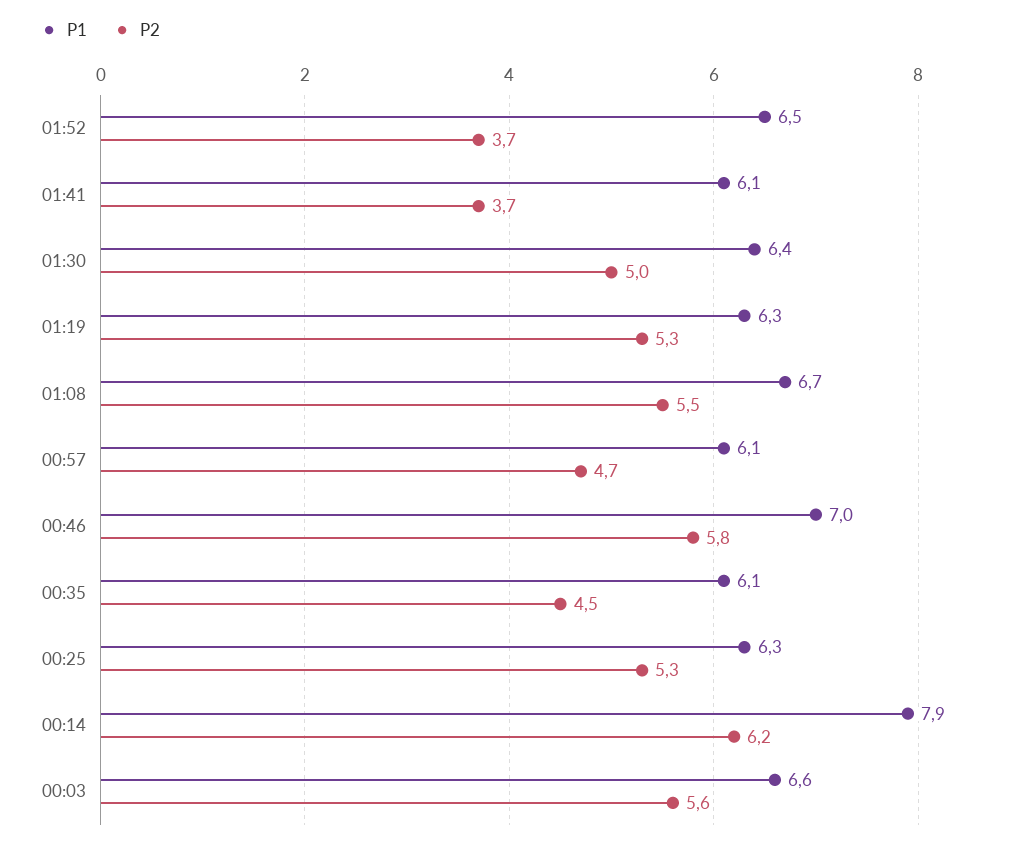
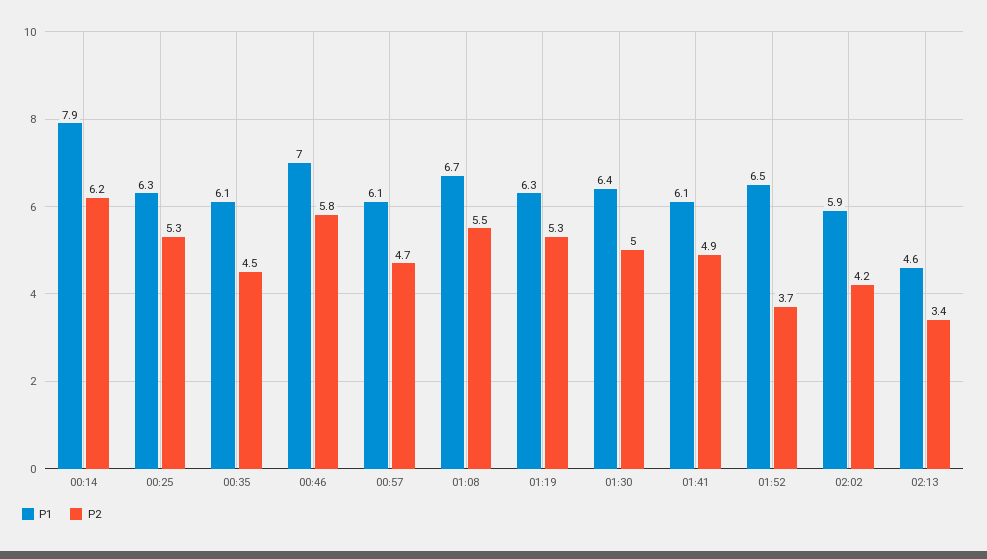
P2, 01:41: 3.7 -> 4.9
P1, 00:03: 6.6 -> none
P2, 00:03: 5.6 -> none
P1, 02:02: none -> 5.9
P2, 02:02: none -> 4.2
P1, 02:13: none -> 4.6
P2, 02:13: none -> 3.4

